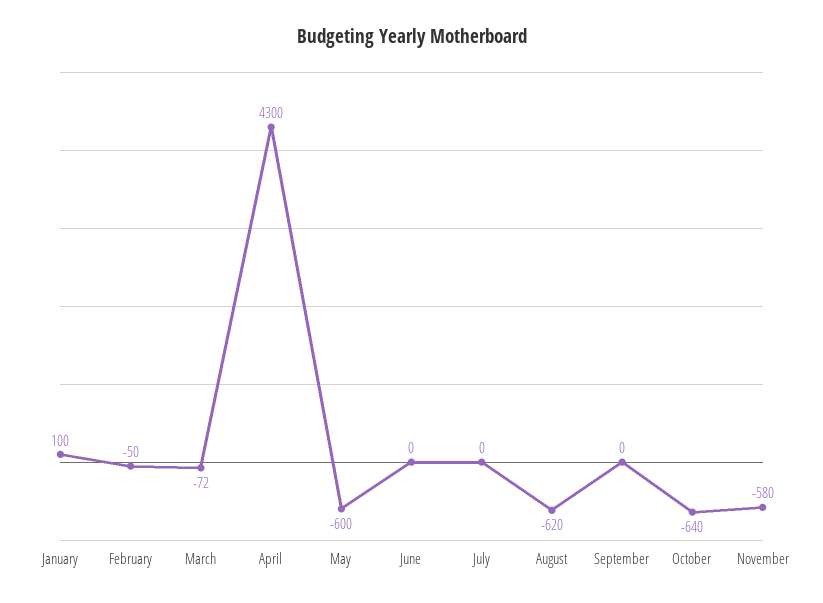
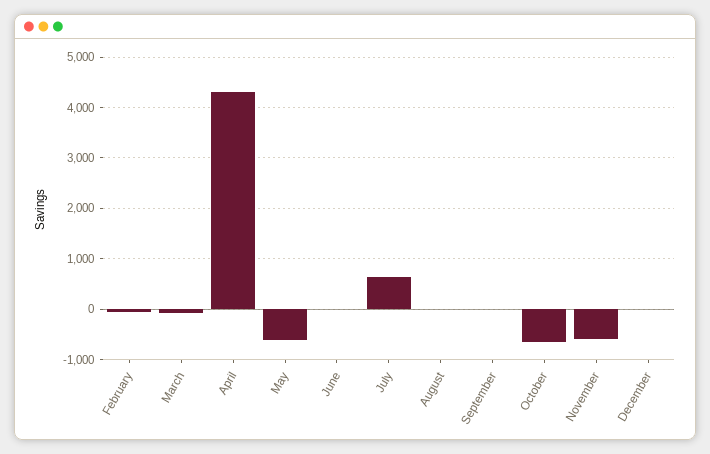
January: 100 -> none
July: 0 -> 600
August: -620 -> 0
December: none -> 0

